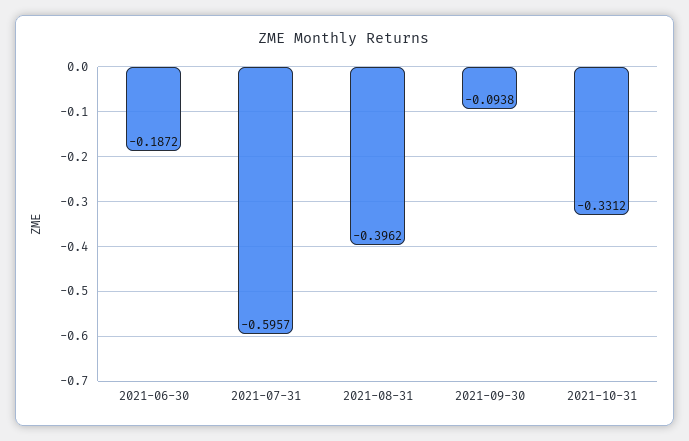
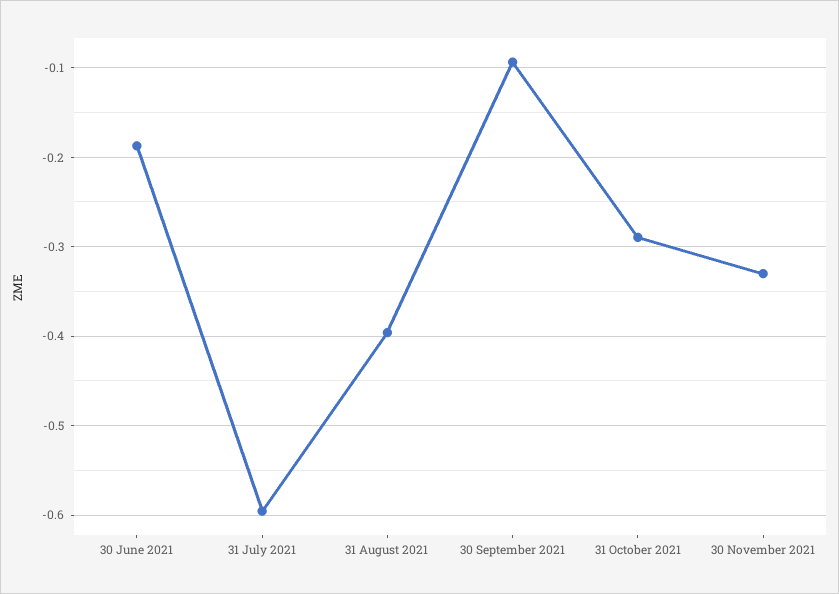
2021-10-31: -0.3312 -> -0.29
30 November 2021: none -> -0.33

